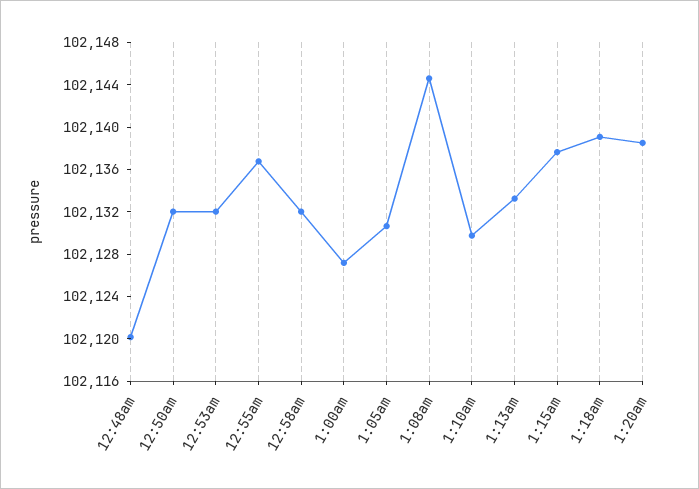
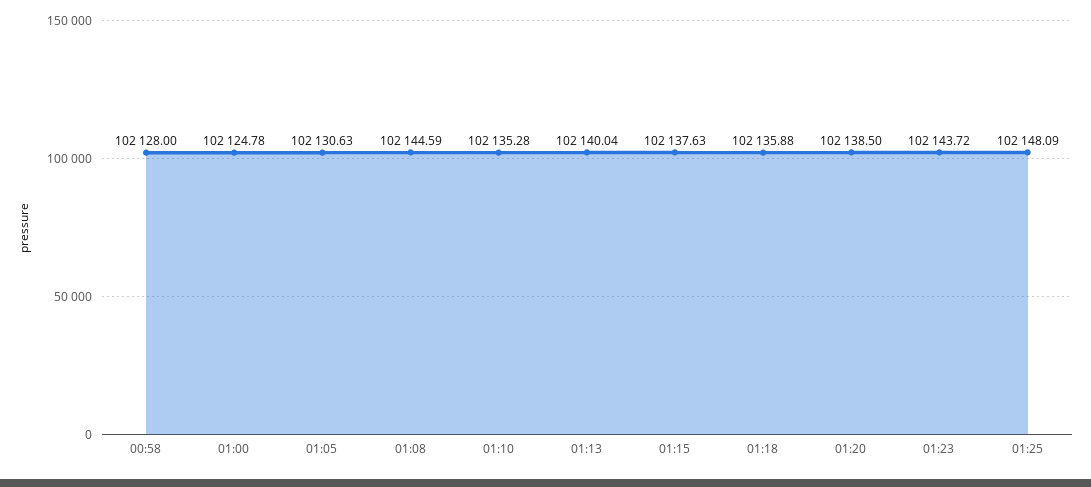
12:48am: 102120 -> none
12:50am: 102132 -> none
12:53am: 102132 -> none
12:55am: 102137 -> none
12:58am: 102132 -> 102128
1:00am: 102127 -> 102124.78
1:10am: 102130 -> 102135.28
1:13am: 102133 -> 102140.04
1:18am: 102139 -> 102135.88
01:23: none -> 102143.72
01:25: none -> 102148.09

